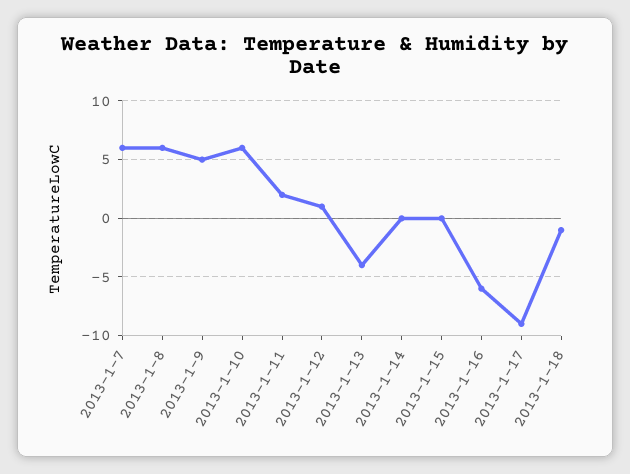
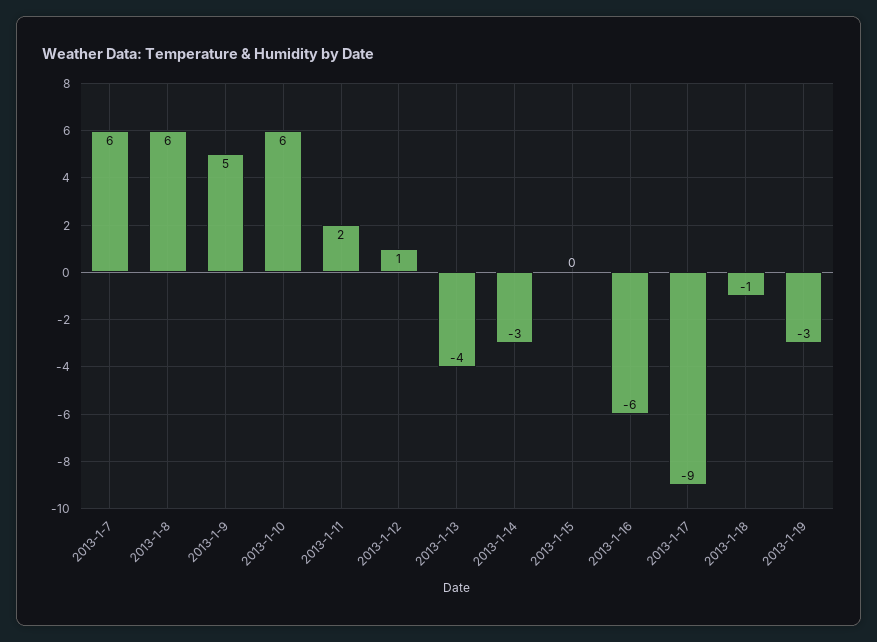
2013-1-14: 0 -> -3
2013-1-19: none -> -3

